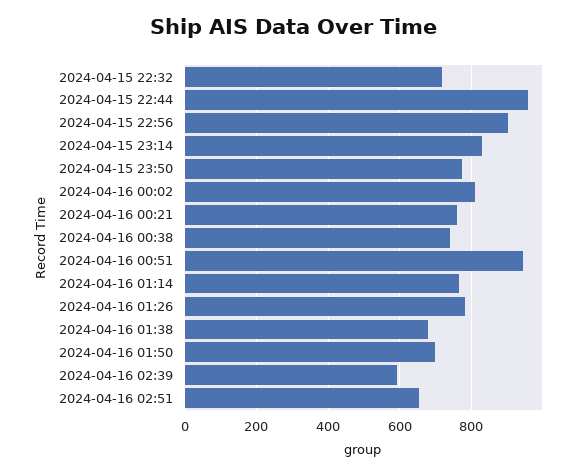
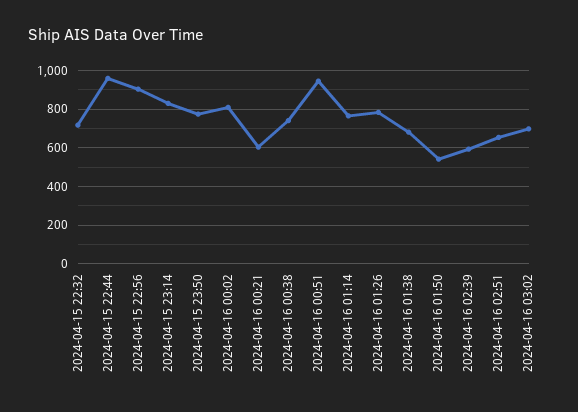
2024-04-16 00:21: 760 -> 600
2024-04-16 01:50: 700 -> 550
2024-04-16 03:02: none -> 700

